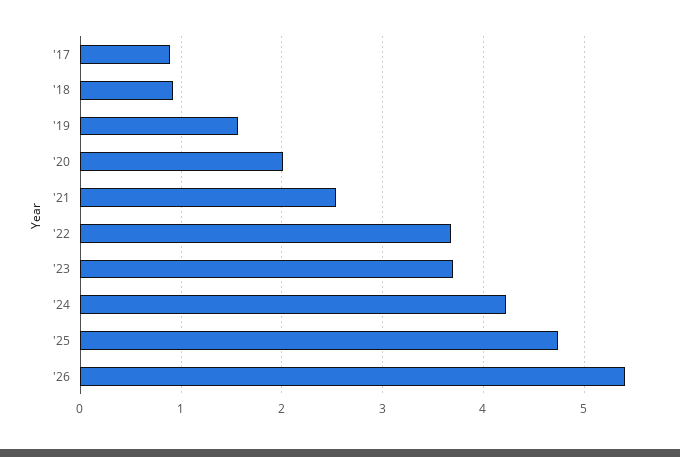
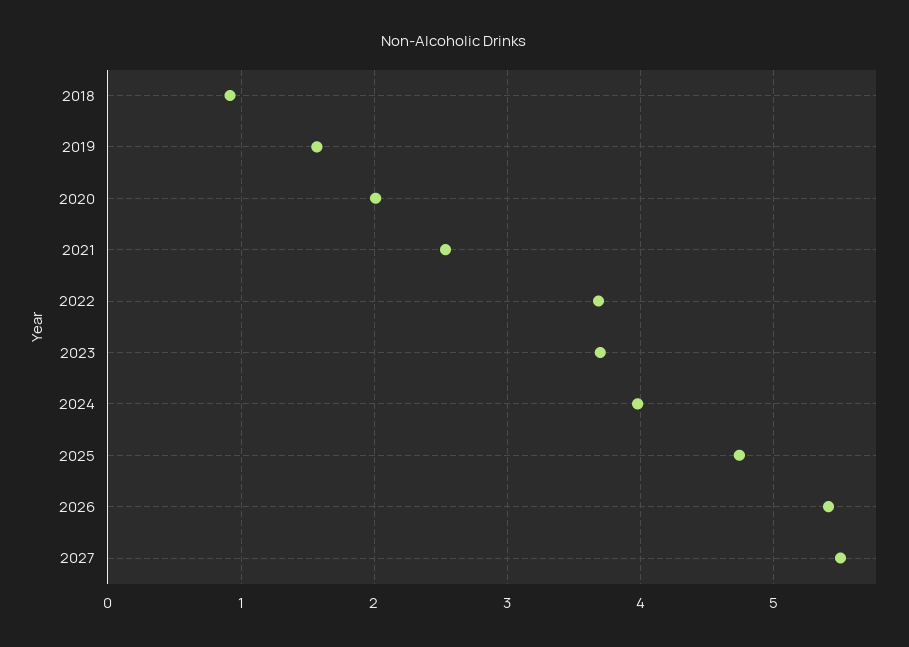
'17: 0.9 -> none
'24: 4.2 -> 4
2027: none -> 5.5

